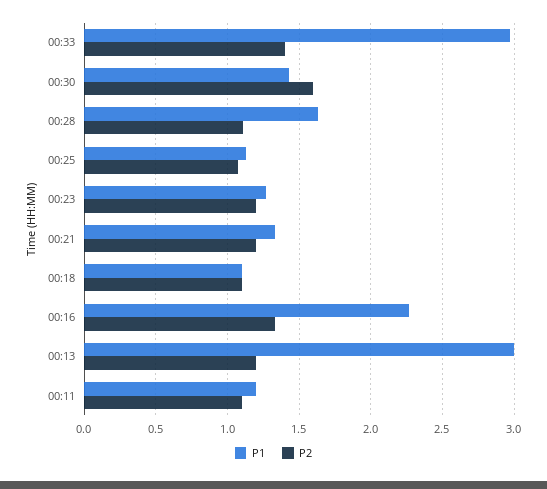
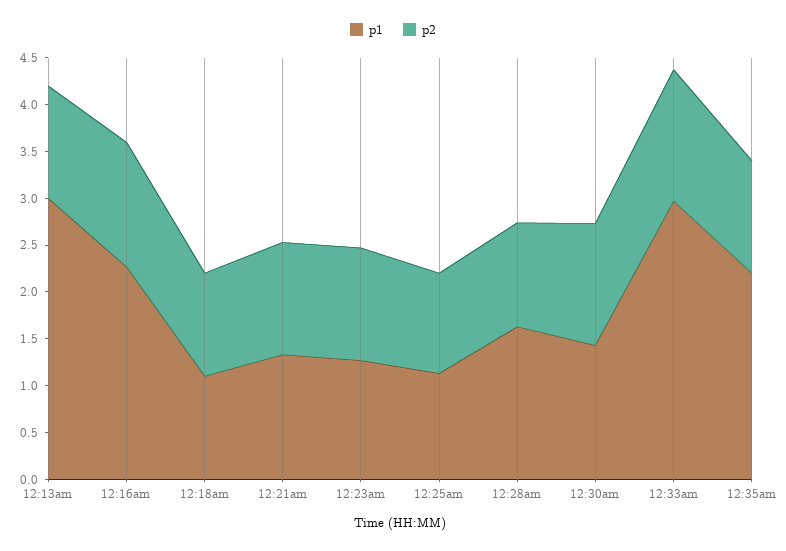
P2, 00:30: 1.6 -> 1.3
P1, 00:11: 1.2 -> none
P2, 00:11: 1.1 -> none
P1, 12:35am: none -> 2.2
P2, 12:35am: none -> 1.2

